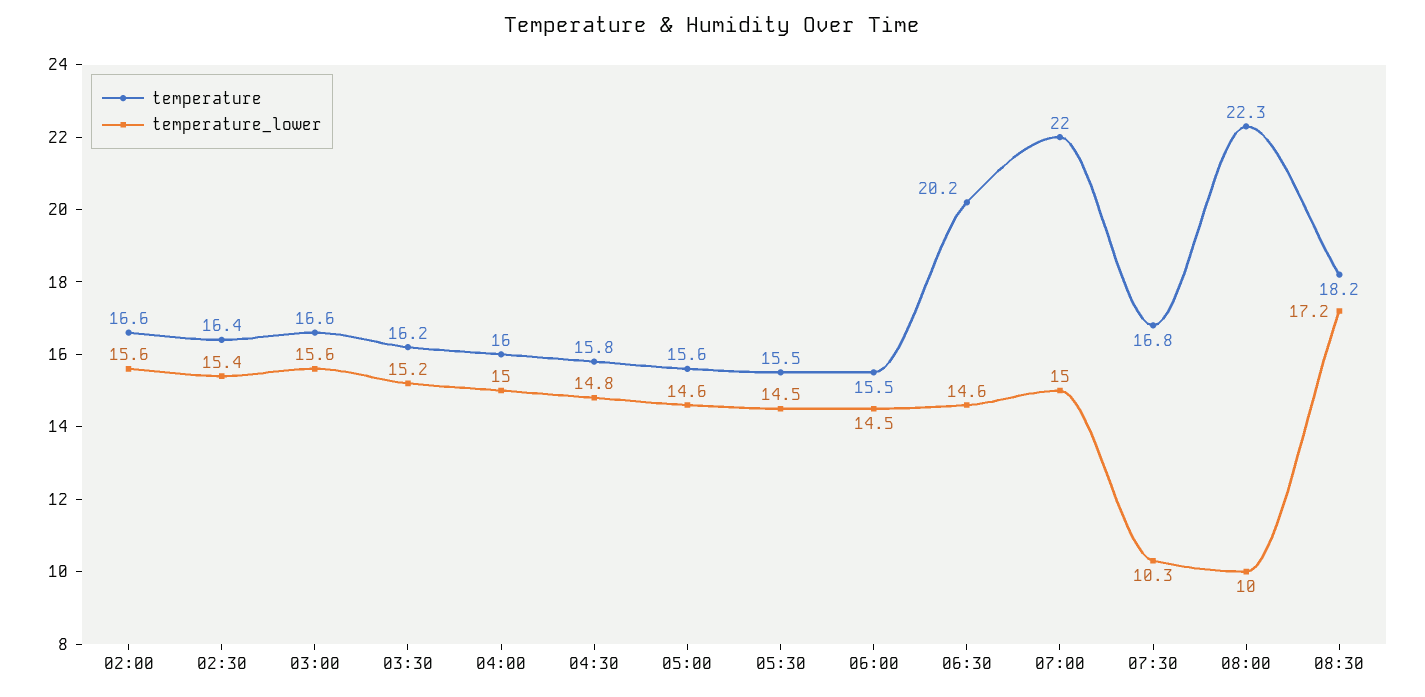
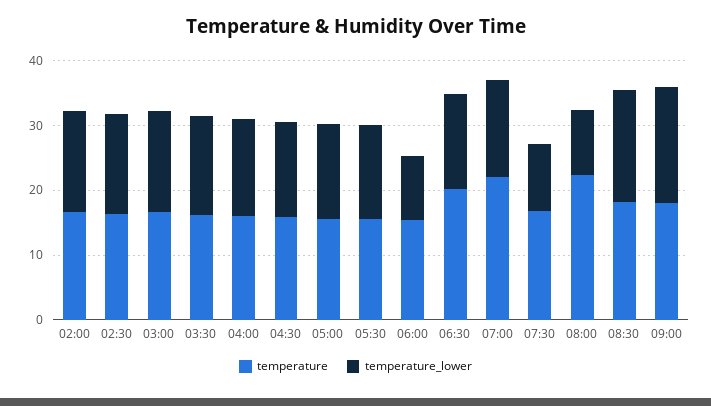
temperature_lower, 06:00: 14.5 -> 10
temperature, 09:00: none -> 18
temperature_lower, 09:00: none -> 18

